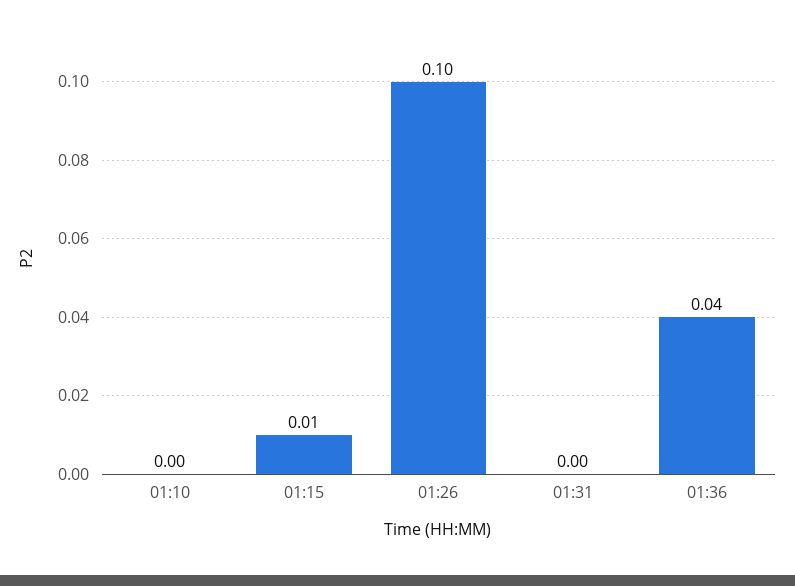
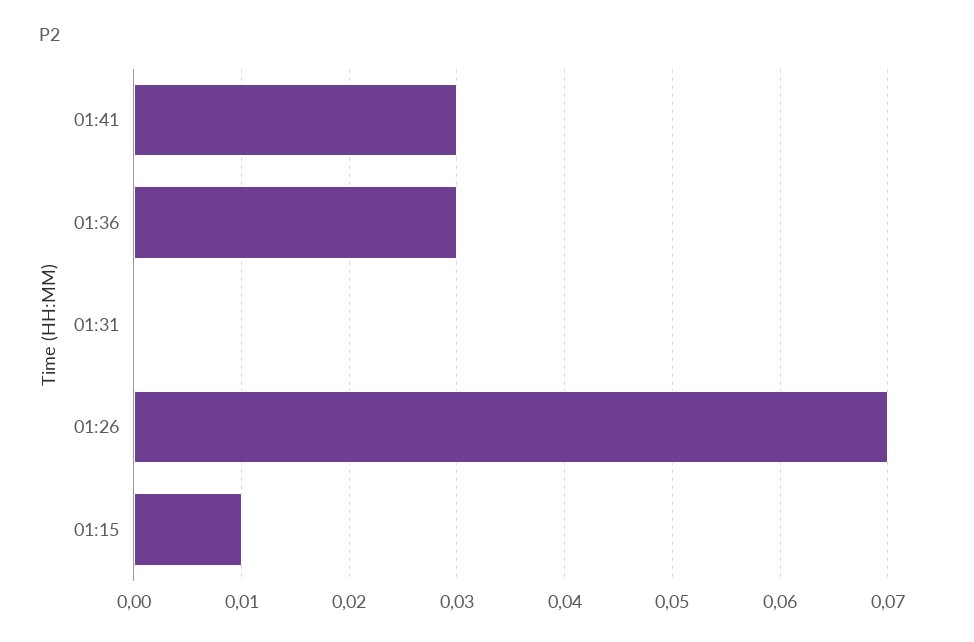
01:10: 0 -> none
01:26: 0.1 -> 0.07
01:36: 0.04 -> 0.03
01:41: none -> 0.03

